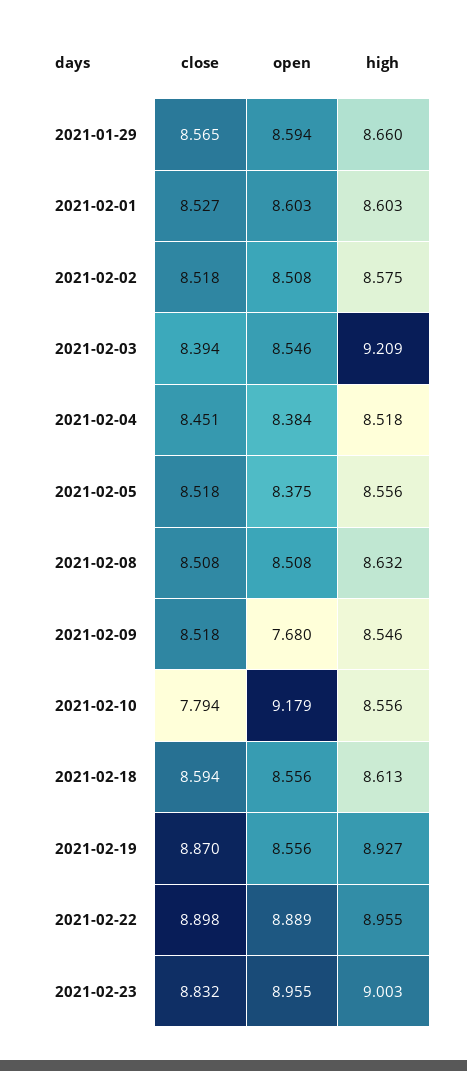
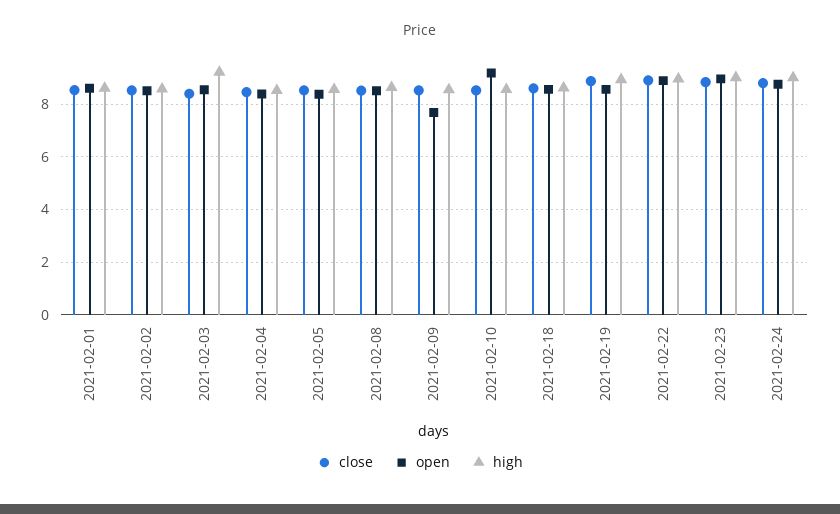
close, 2021-01-29: 8.565 -> none
open, 2021-01-29: 8.594 -> none
high, 2021-01-29: 8.66 -> none
close, 2021-02-10: 7.794 -> 8.5
close, 2021-02-24: none -> 8.75
open, 2021-02-24: none -> 8.75
high, 2021-02-24: none -> 9

